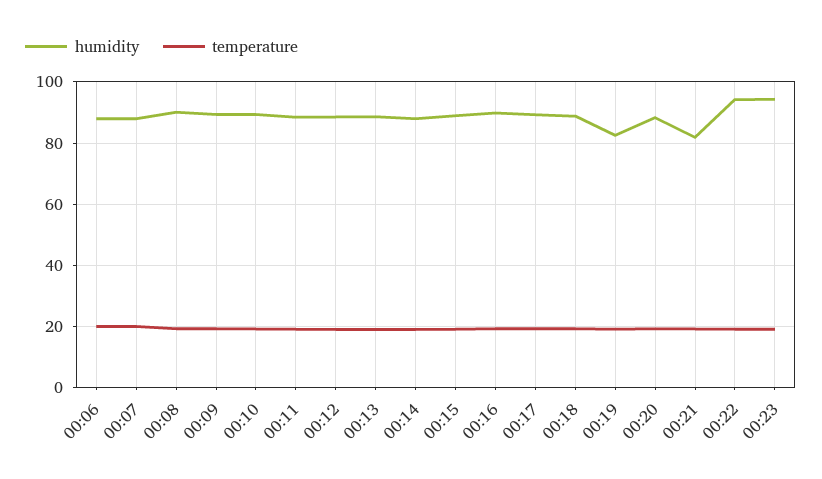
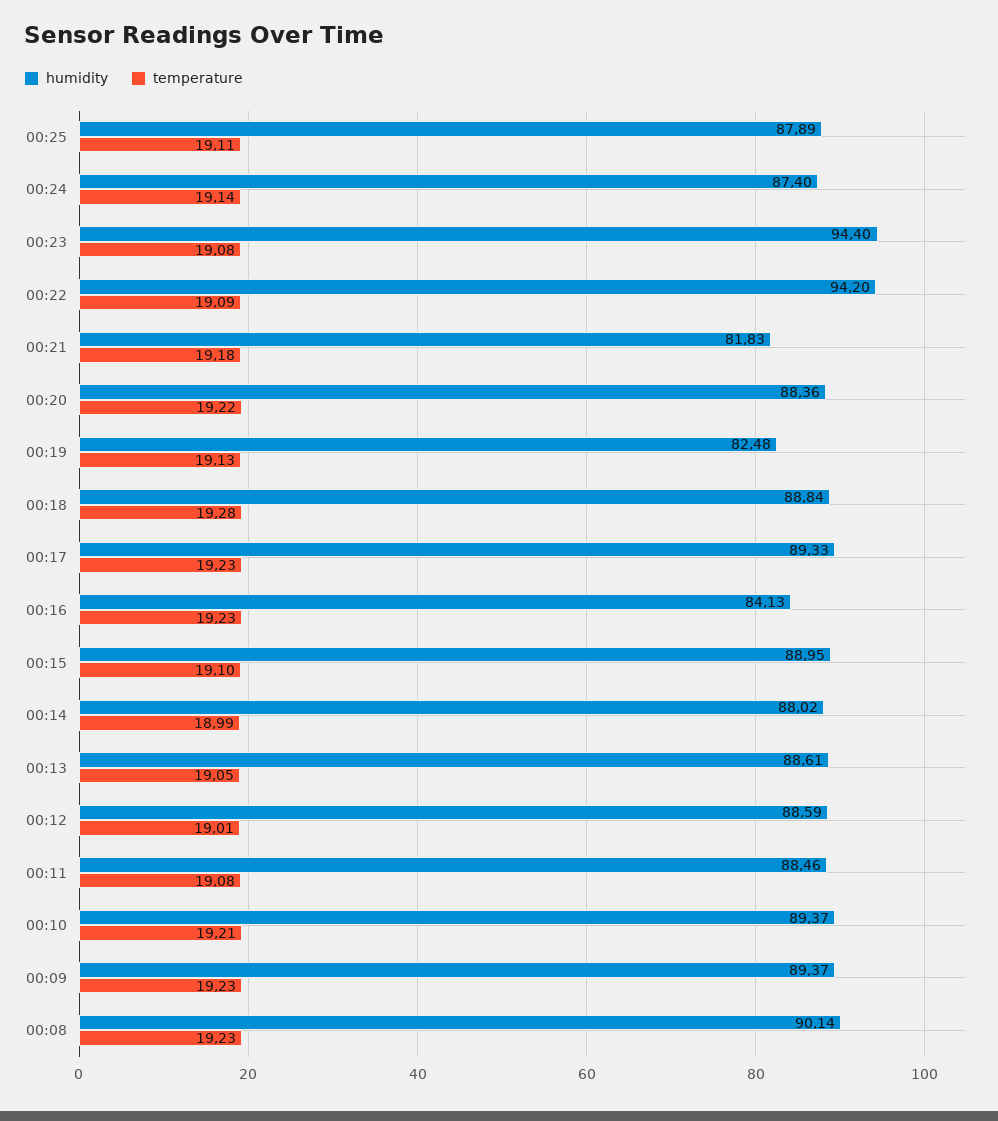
humidity, 00:06: 88 -> none
temperature, 00:06: 20 -> none
humidity, 00:07: 88 -> none
temperature, 00:07: 20 -> none
humidity, 00:16: 90 -> 84.13
humidity, 00:25: none -> 87.89
temperature, 00:25: none -> 19.11
humidity, 00:24: none -> 87.4
temperature, 00:24: none -> 19.14

